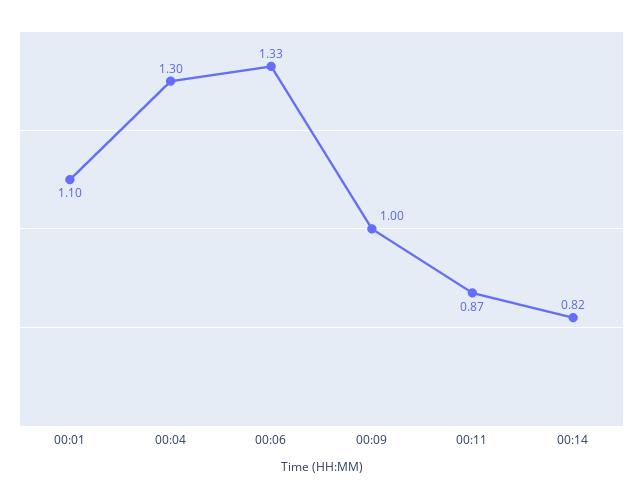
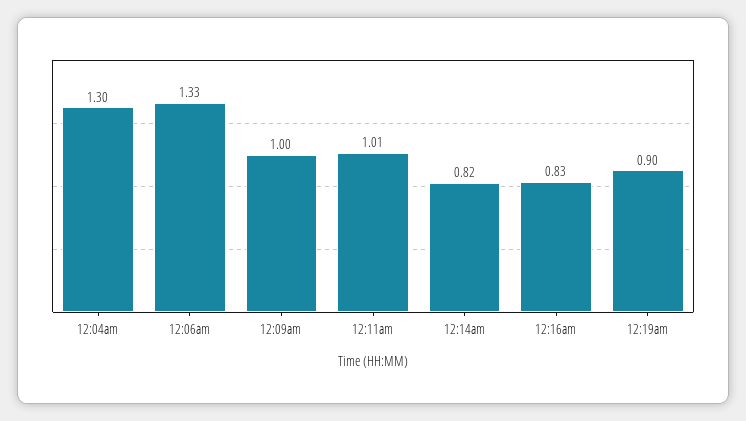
00:01: 1.1 -> none
00:11: 0.87 -> 1.01
12:16am: none -> 0.83
12:19am: none -> 0.9

